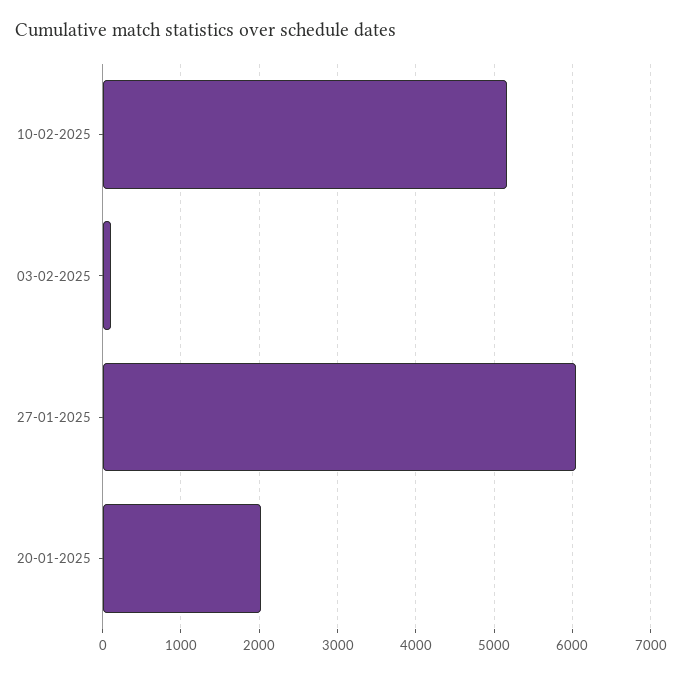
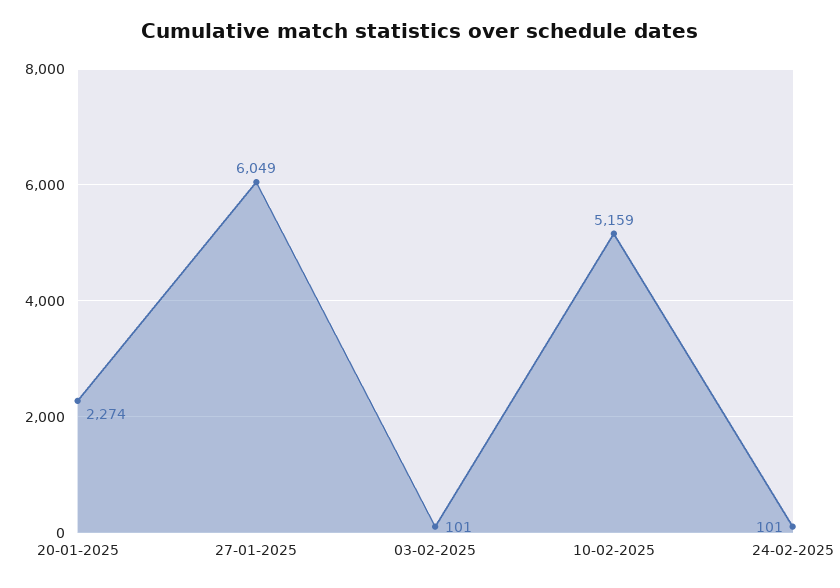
20-01-2025: 2000 -> 2274
24-02-2025: none -> 101

